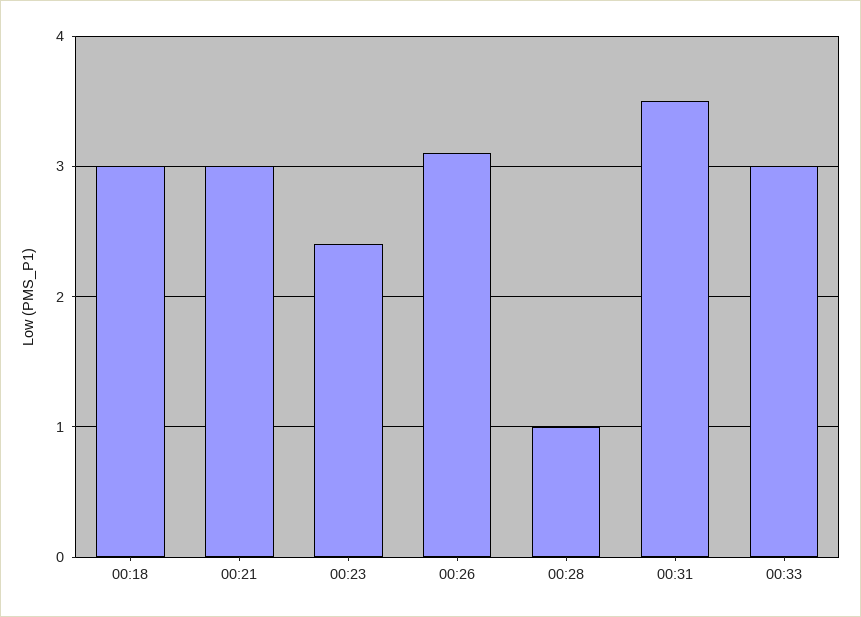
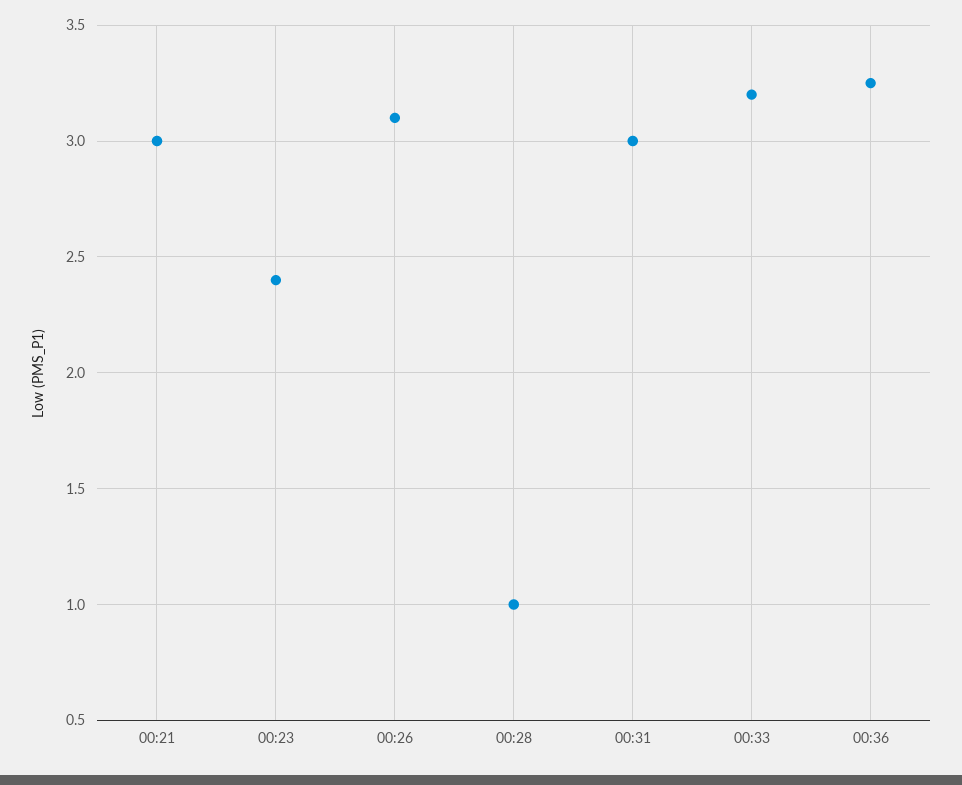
00:18: 3 -> none
00:31: 3.5 -> 3
00:33: 3 -> 3.2
00:36: none -> 3.25

